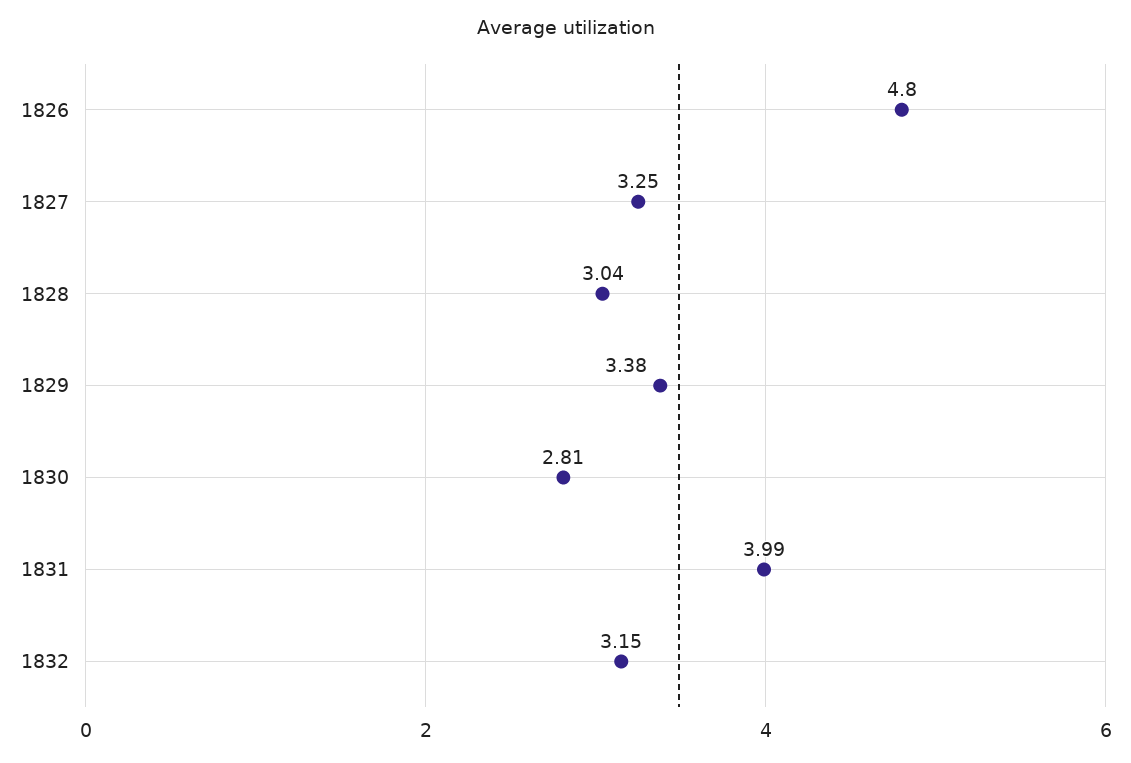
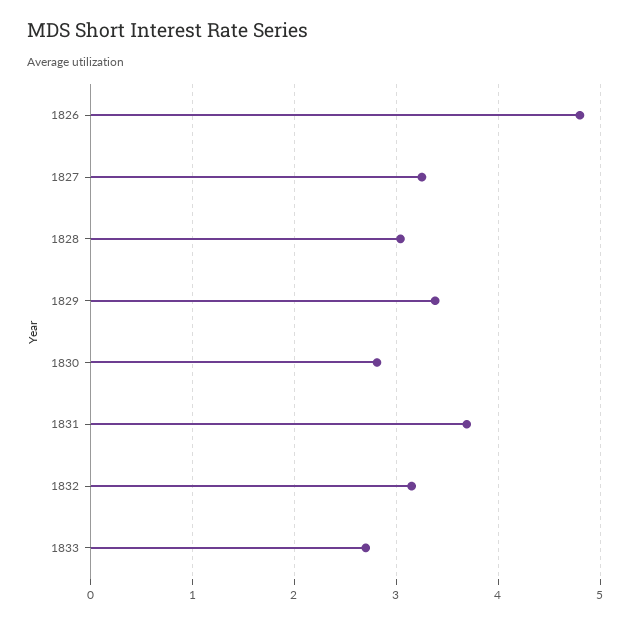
1831: 3.99 -> 3.7
1833: none -> 2.7

